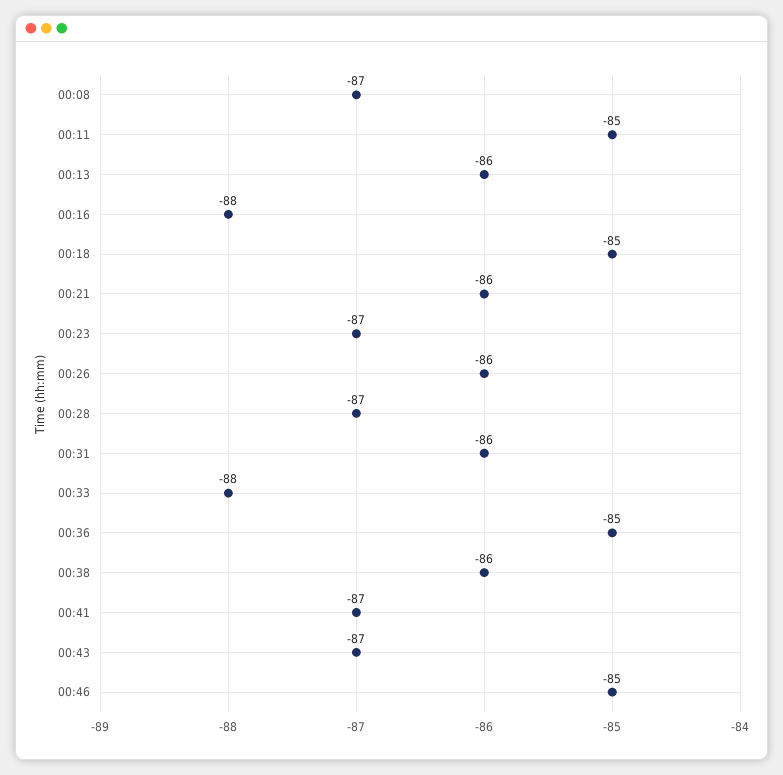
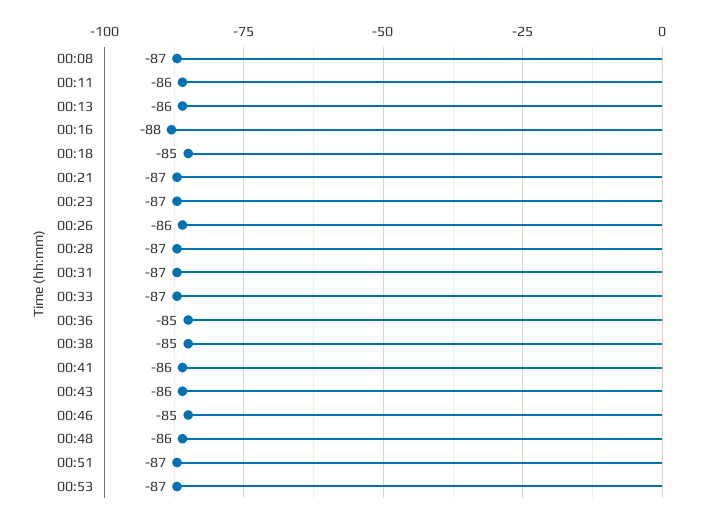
00:11: -85 -> -86
00:21: -86 -> -87
00:31: -86 -> -87
00:33: -88 -> -87
00:38: -86 -> -85
00:41: -87 -> -86
00:43: -87 -> -86
00:48: none -> -86
00:51: none -> -87
00:53: none -> -87

